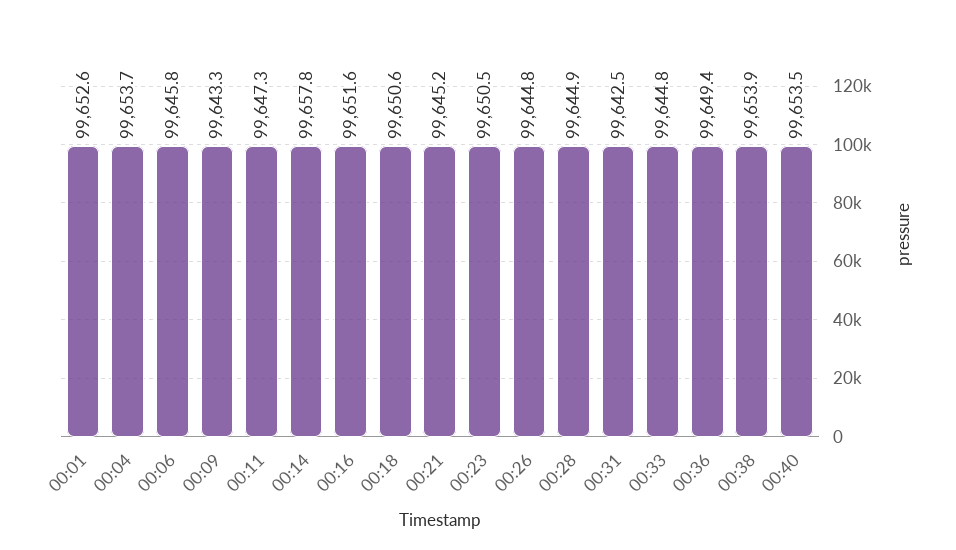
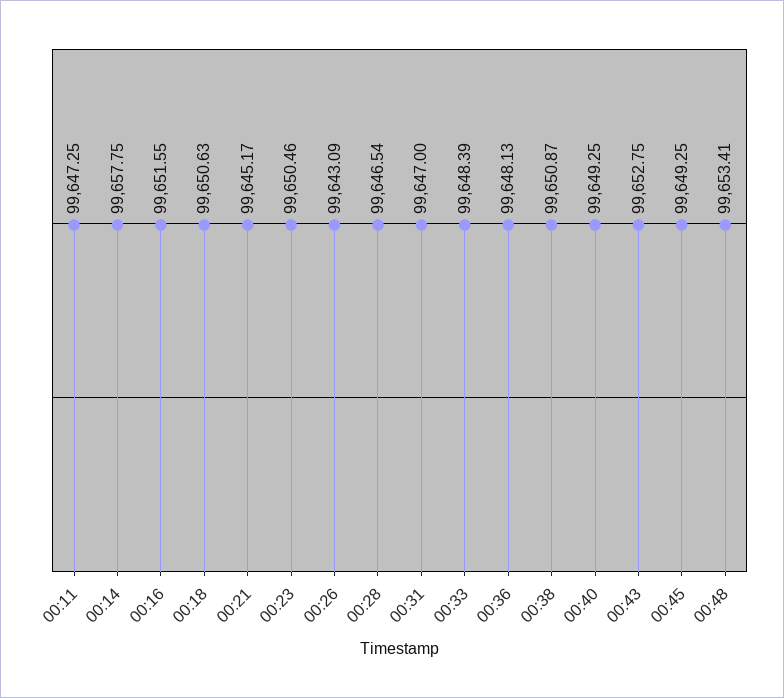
00:01: 99652.6 -> none
00:04: 99653.7 -> none
00:06: 99645.8 -> none
00:09: 99643.3 -> none
00:26: 99644.8 -> 99643.09
00:28: 99644.9 -> 99646.54
00:31: 99642.5 -> 99647
00:33: 99644.8 -> 99648.39
00:36: 99649.4 -> 99648.13
00:38: 99653.9 -> 99650.87
00:40: 99653.5 -> 99649.25
00:43: none -> 99652.75
00:45: none -> 99649.25
00:48: none -> 99653.41

